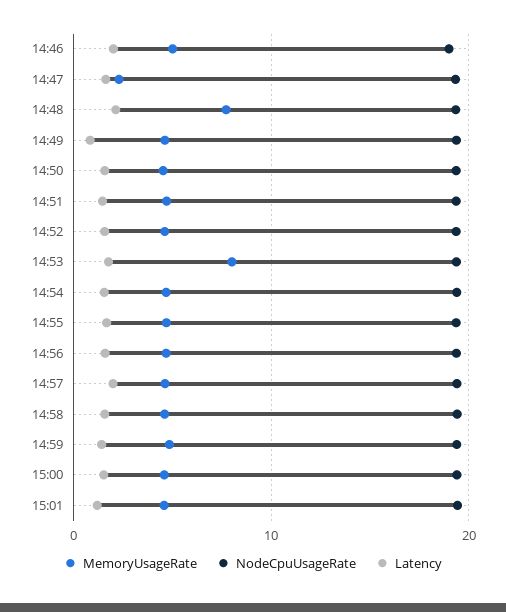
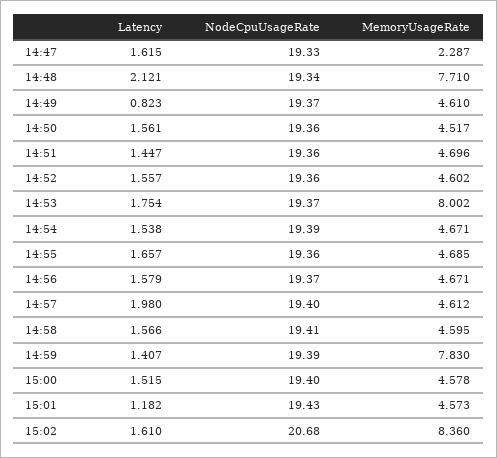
MemoryUsageRate, 14:46: 5 -> none
NodeCpuUsageRate, 14:46: 19 -> none
Latency, 14:46: 2 -> none
MemoryUsageRate, 14:59: 5 -> 7.83
Latency, 15:02: none -> 1.61
NodeCpuUsageRate, 15:02: none -> 20.68
MemoryUsageRate, 15:02: none -> 8.36

